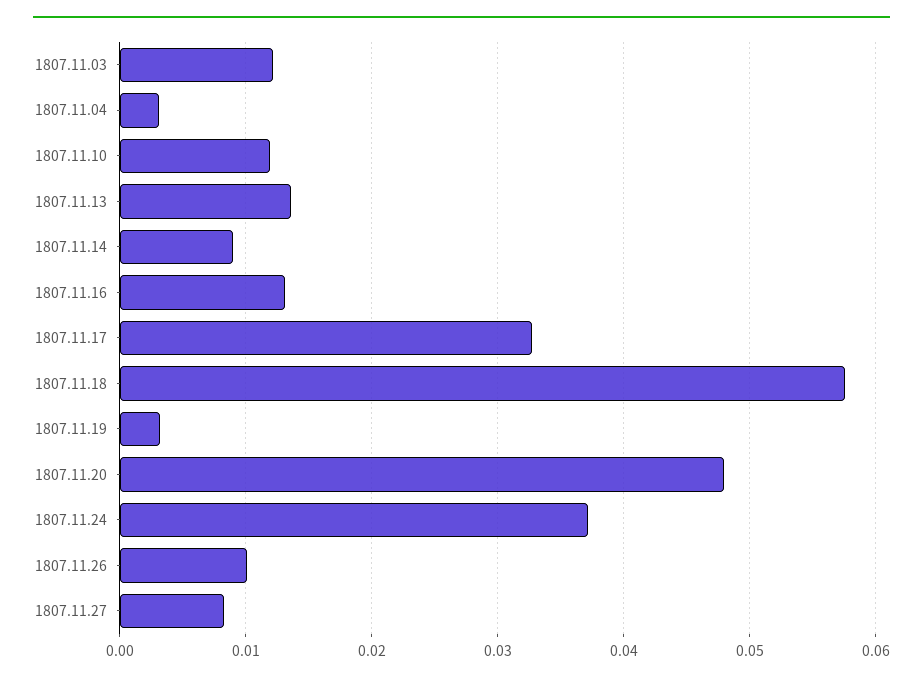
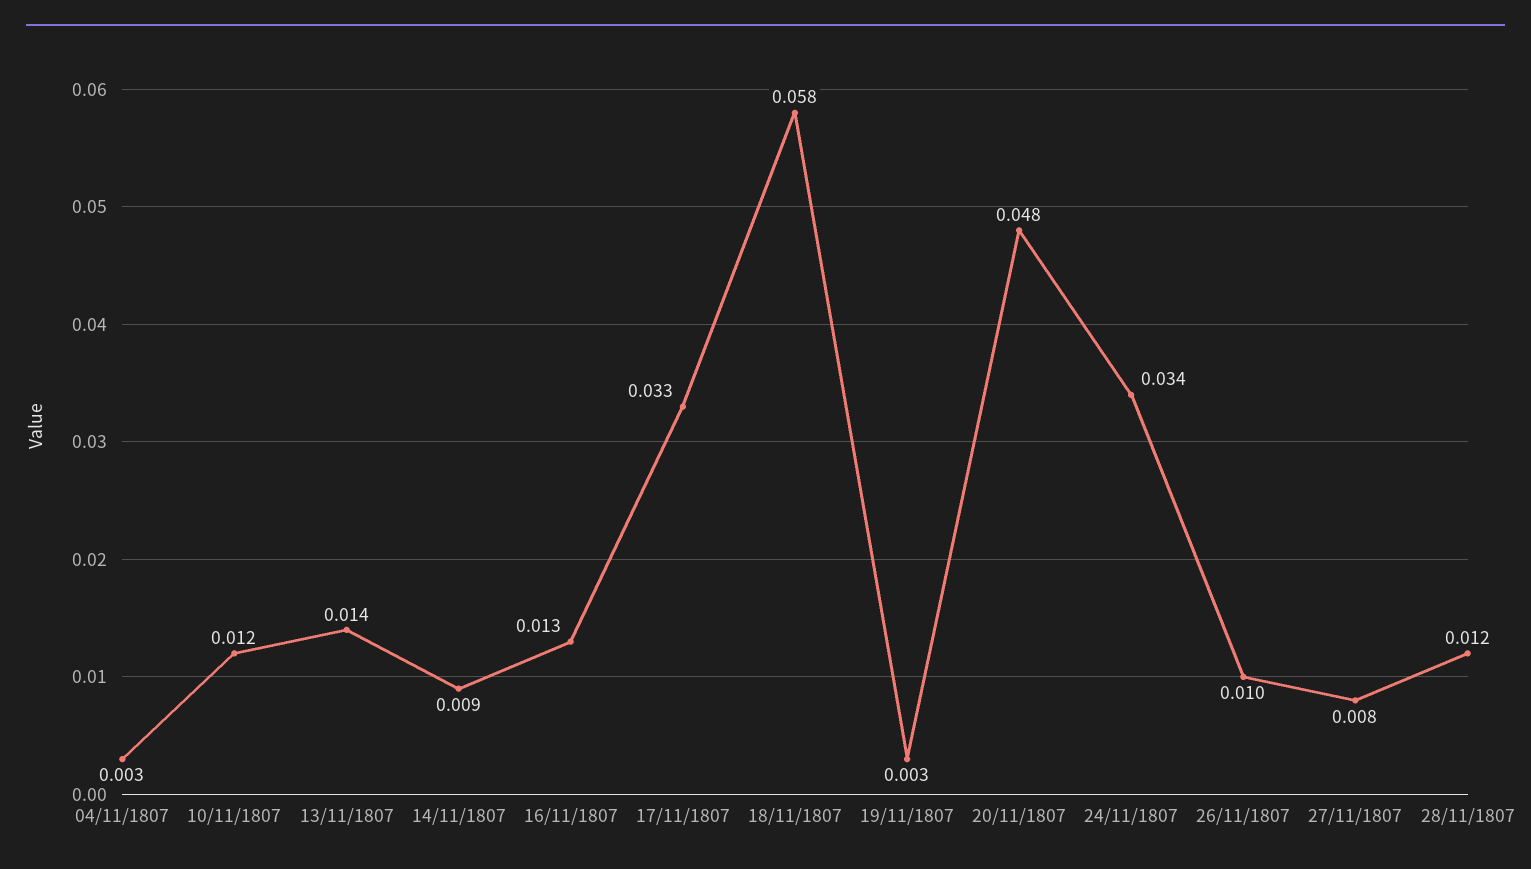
1807.11.03: 0.012 -> none
1807.11.24: 0.037 -> 0.034
28/11/1807: none -> 0.012

